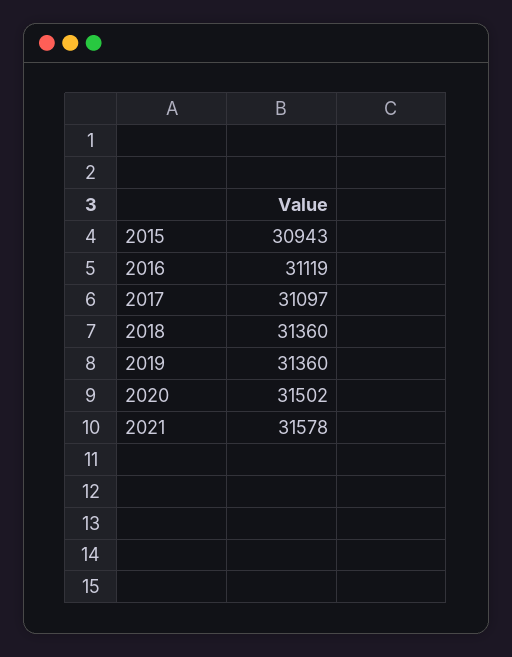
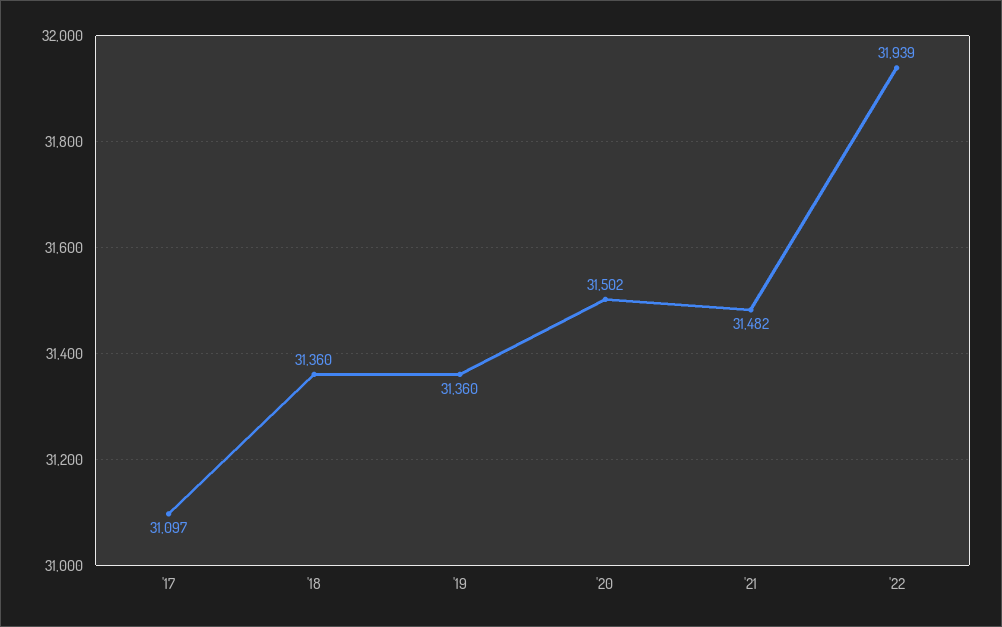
2015: 30943 -> none
2016: 31119 -> none
2021: 31578 -> 31482
'22: none -> 31939

